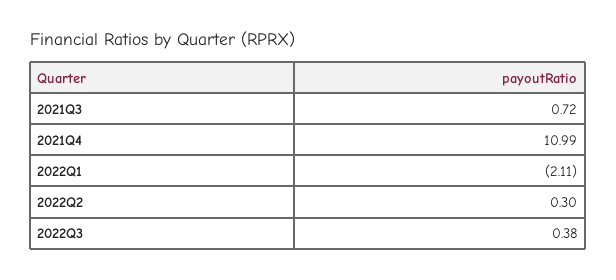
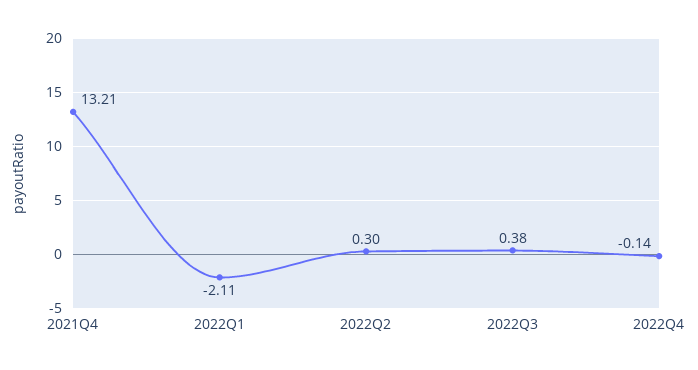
2021Q3: 0.72 -> none
2021Q4: 10.99 -> 13.21
2022Q4: none -> -0.14

